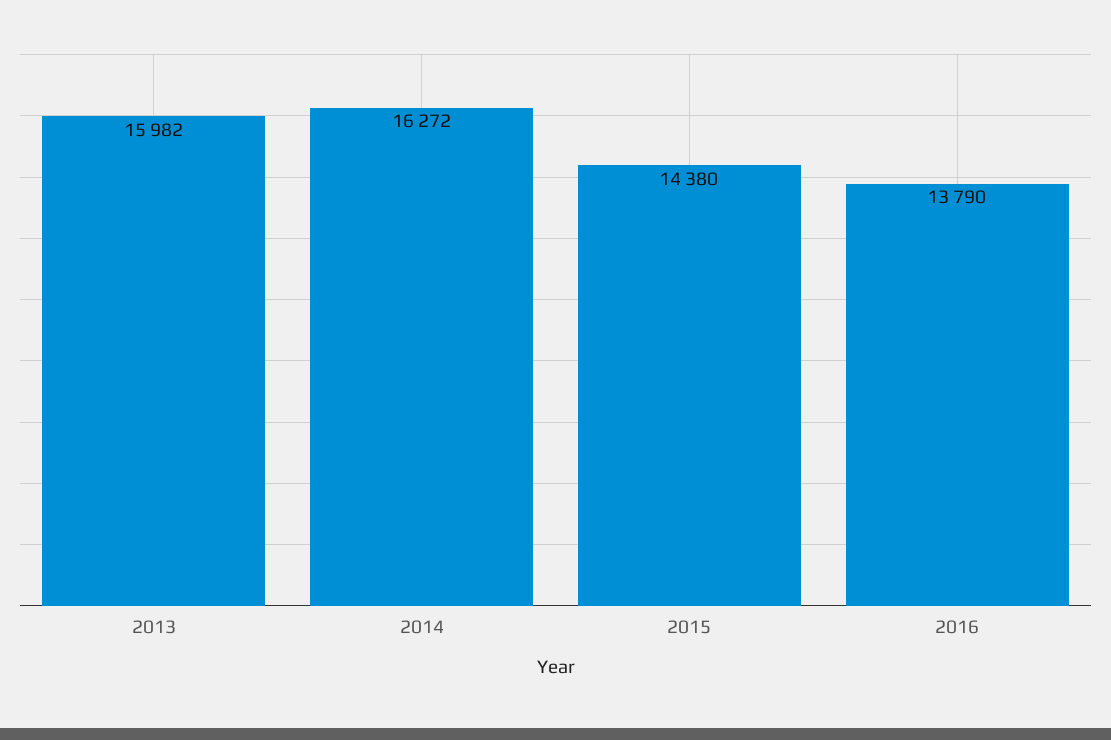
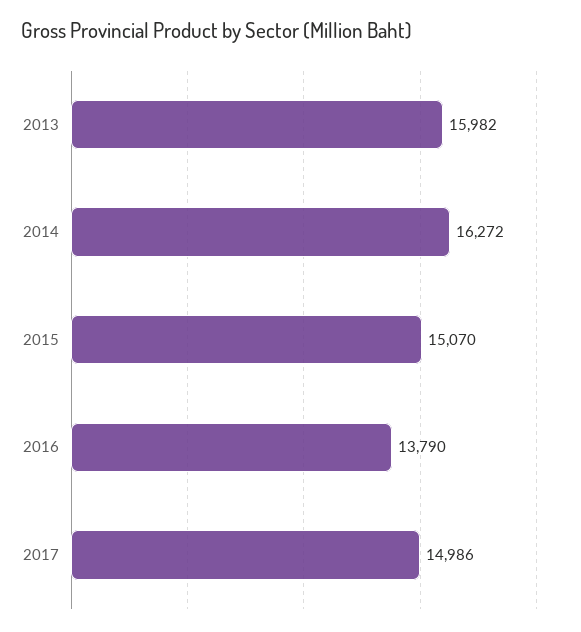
2015: 14380 -> 15070
2017: none -> 14986

